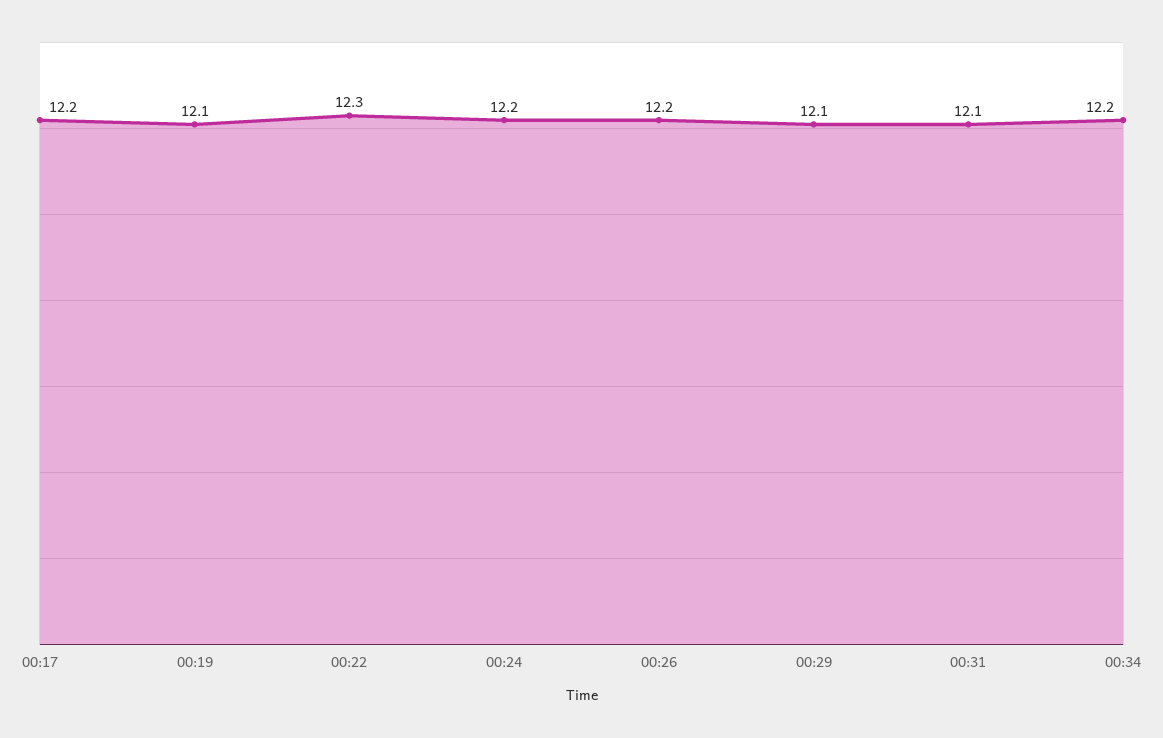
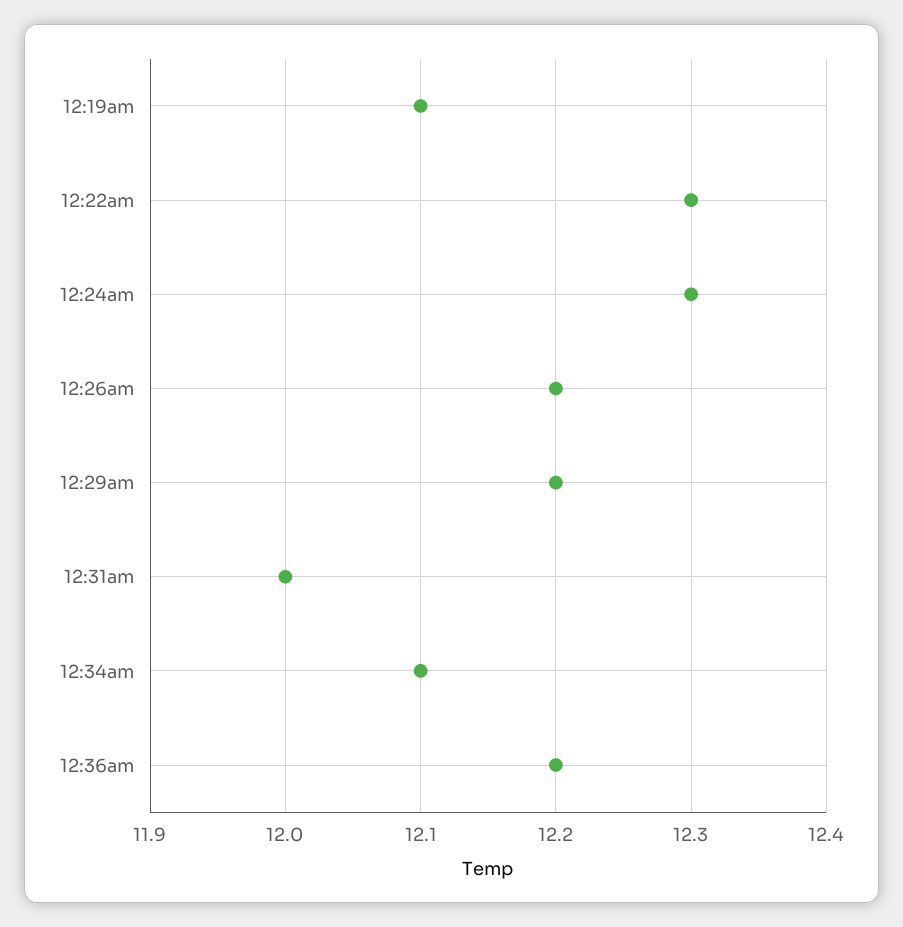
00:17: 12.2 -> none
00:24: 12.2 -> 12.3
00:29: 12.1 -> 12.2
00:31: 12.1 -> 12
00:34: 12.2 -> 12.1
12:36am: none -> 12.2

